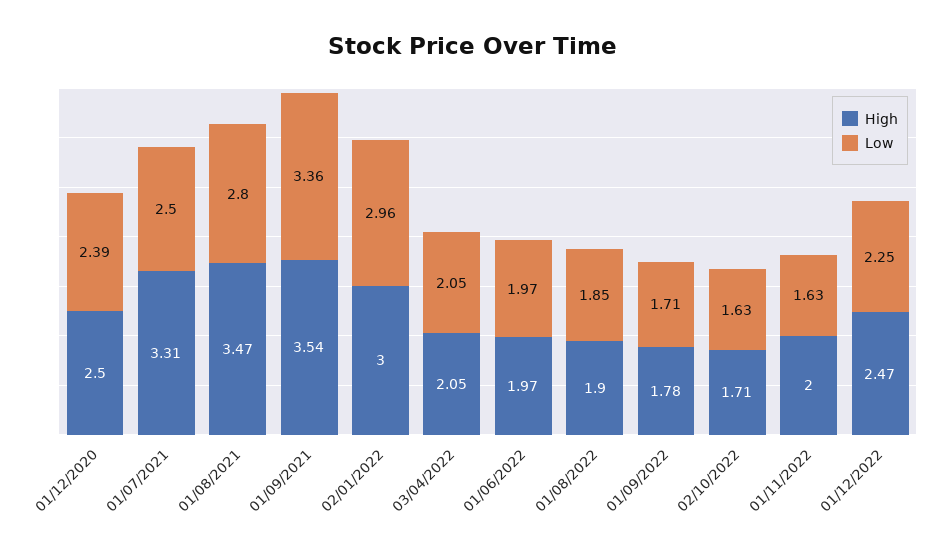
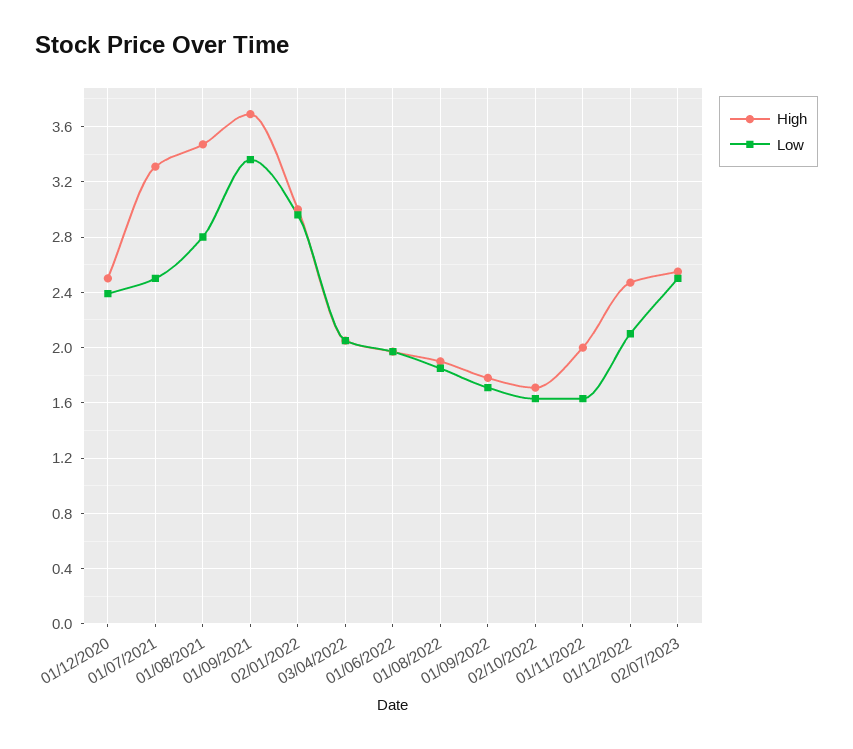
High, 01/09/2021: 3.54 -> 3.7
Low, 01/12/2022: 2.25 -> 2.1
High, 02/07/2023: none -> 2.55
Low, 02/07/2023: none -> 2.5

